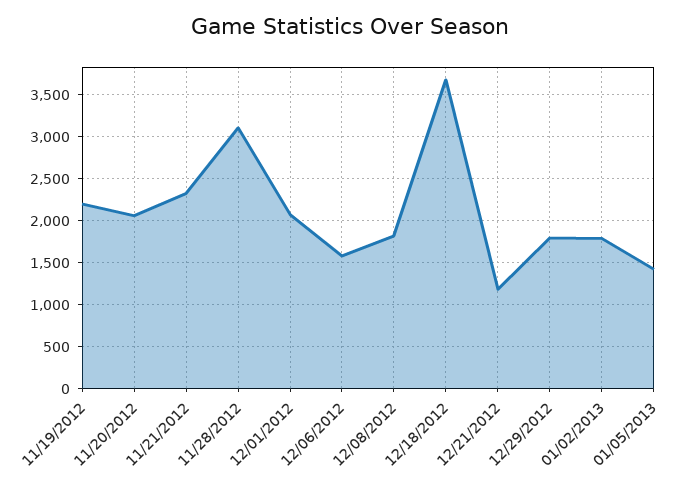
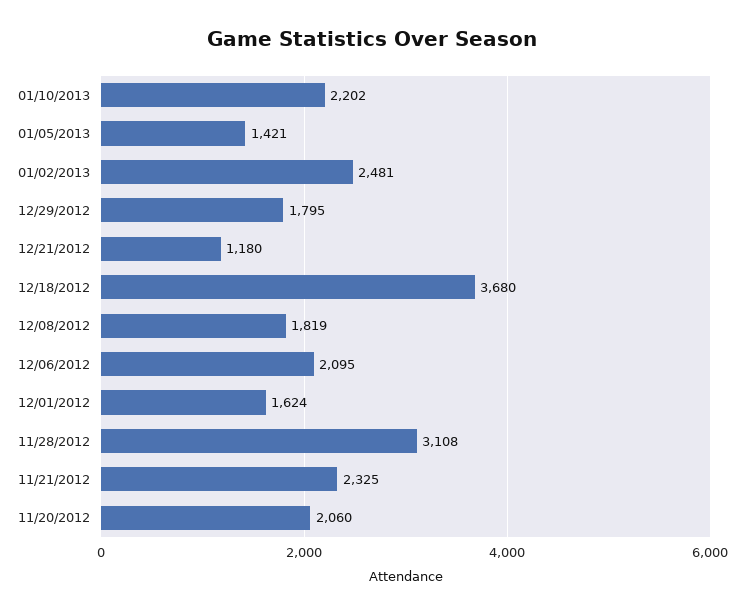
11/19/2012: 2200 -> none
12/01/2012: 2100 -> 1624
12/06/2012: 1600 -> 2095
01/02/2013: 1800 -> 2481
01/10/2013: none -> 2202

